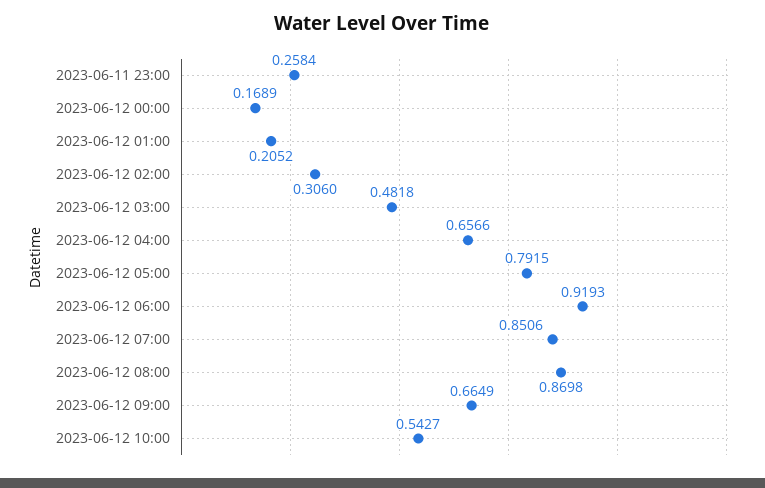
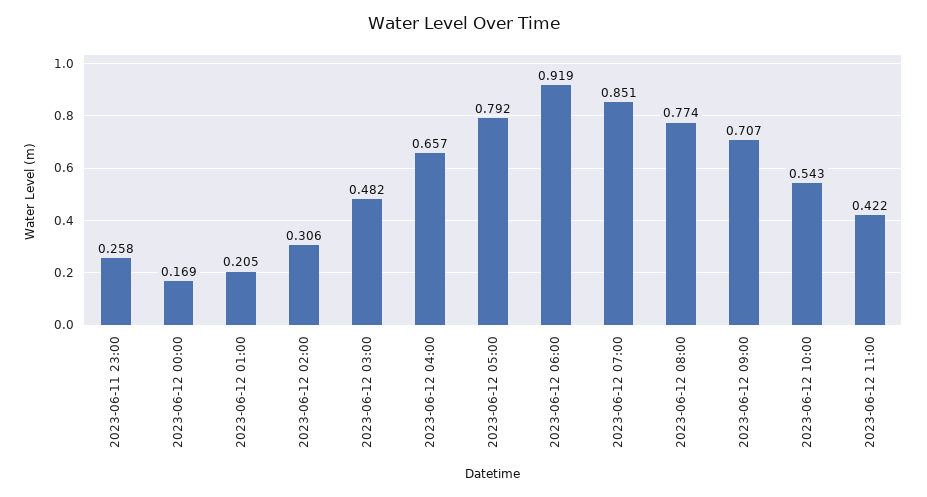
2023-06-12 08:00: 0.8698 -> 0.774
2023-06-12 09:00: 0.6649 -> 0.707
2023-06-12 11:00: none -> 0.422

